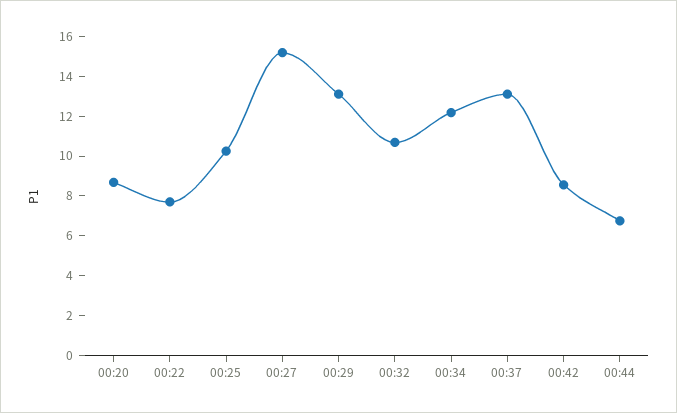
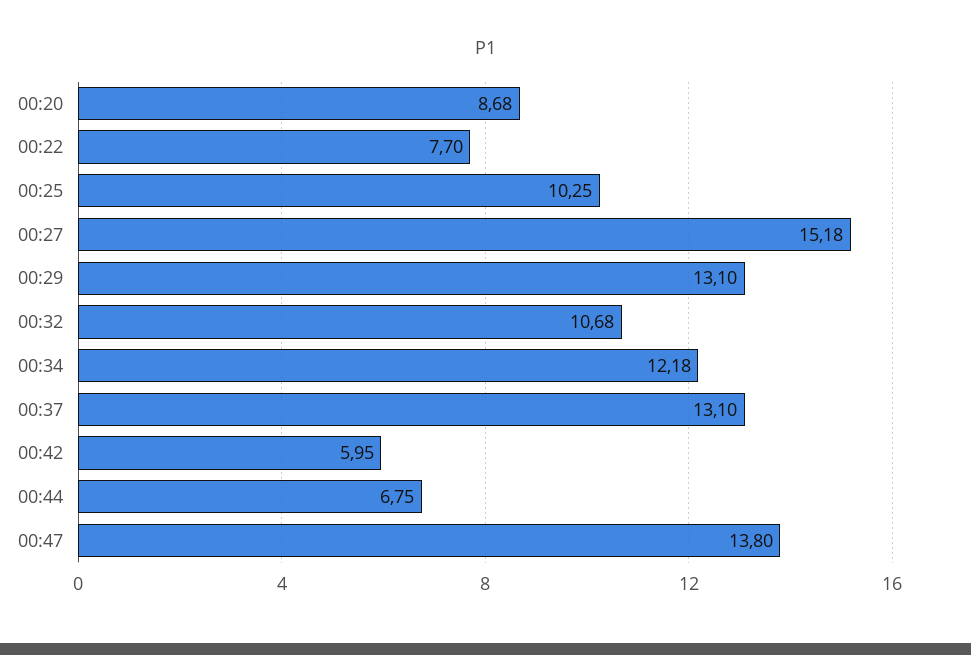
00:42: 8.5 -> 5.95
00:47: none -> 13.8

